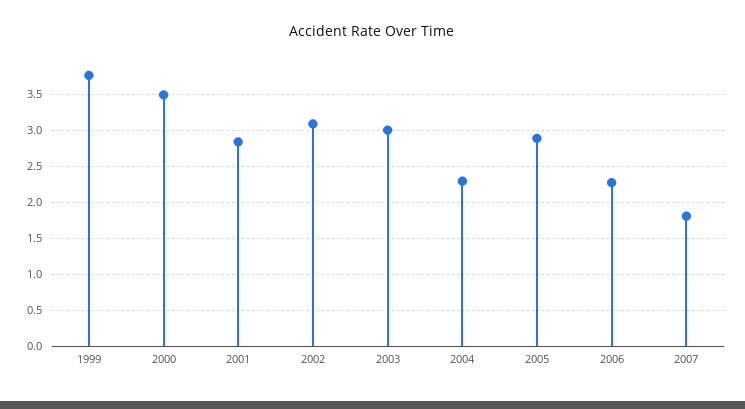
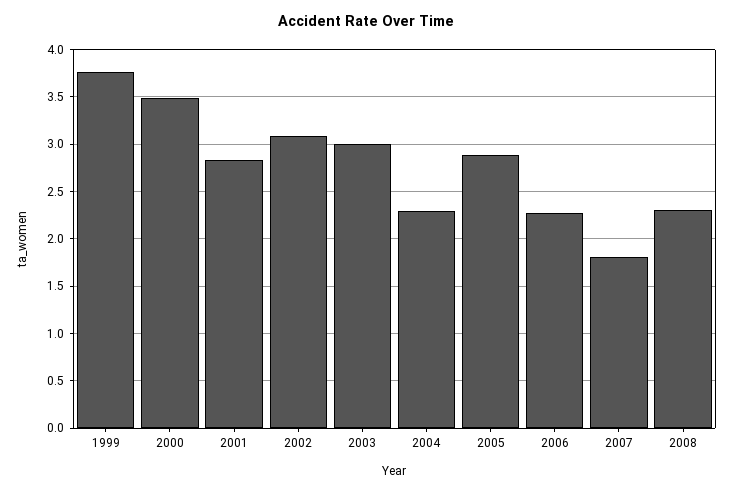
2008: none -> 2.3

